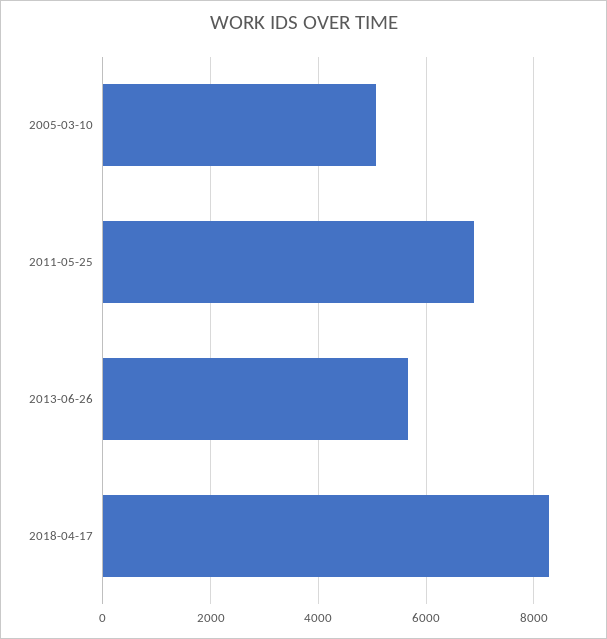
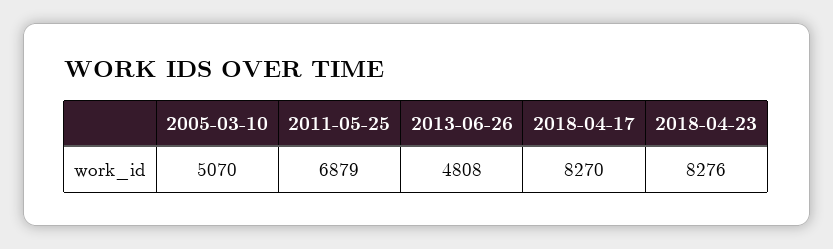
2013-06-26: 5600 -> 4808
2018-04-23: none -> 8276

